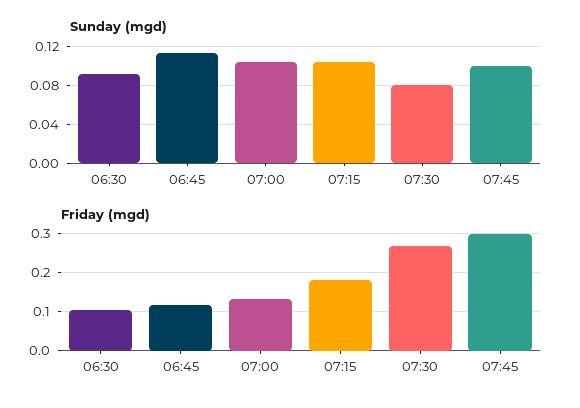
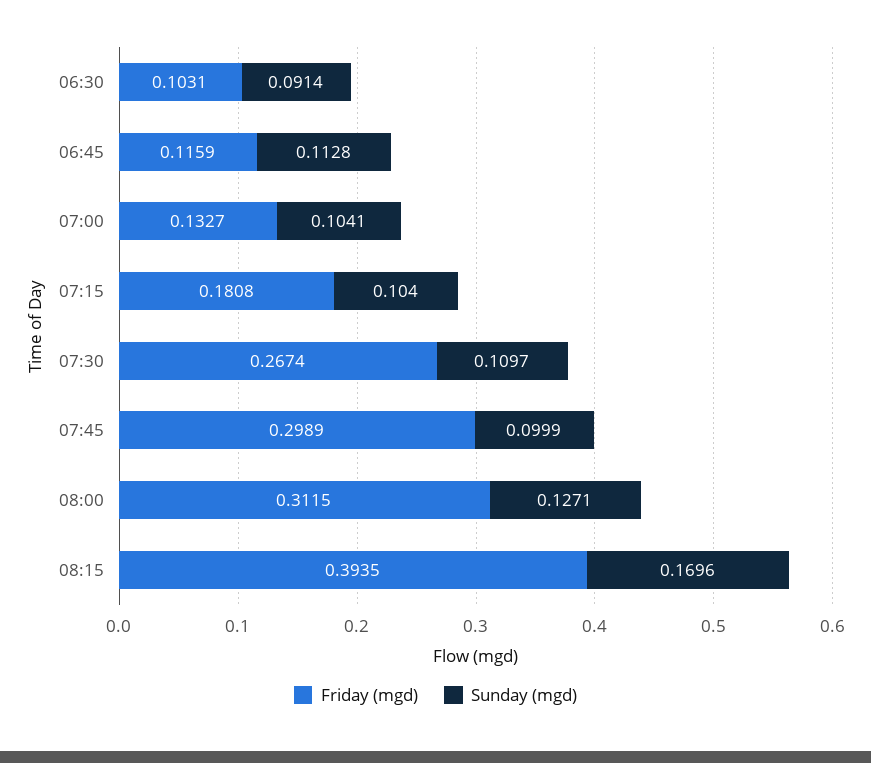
Sunday (mgd), 07:30: 0.08 -> 0.1097
Friday (mgd), 08:00: none -> 0.3115
Sunday (mgd), 08:00: none -> 0.1271
Friday (mgd), 08:15: none -> 0.3935
Sunday (mgd), 08:15: none -> 0.1696

